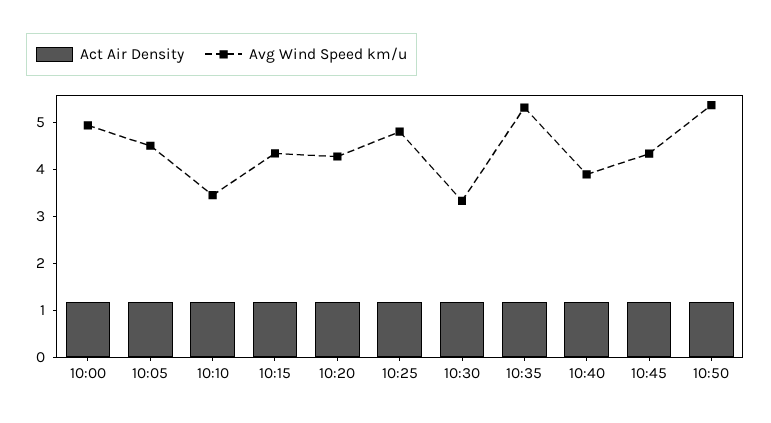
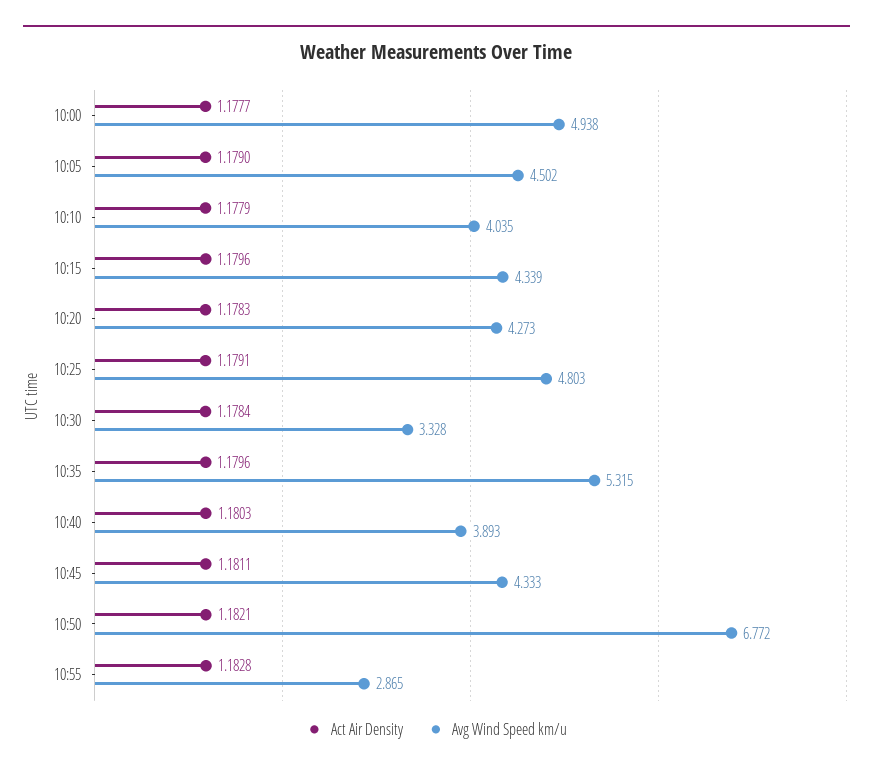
Avg Wind Speed km/u, 10:10: 3.4 -> 4.035
Avg Wind Speed km/u, 10:50: 5.4 -> 6.772
Act Air Density, 10:55: none -> 1.1828
Avg Wind Speed km/u, 10:55: none -> 2.865

